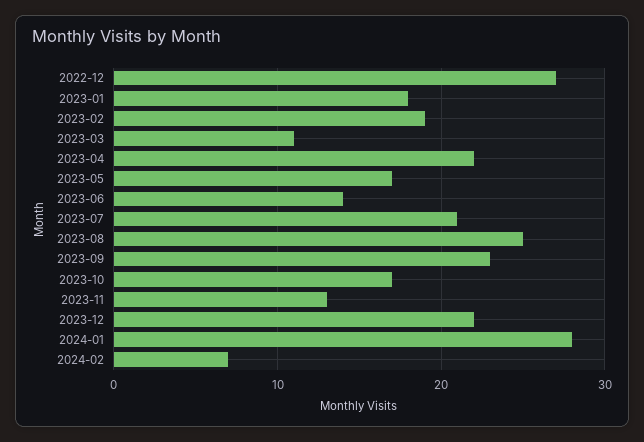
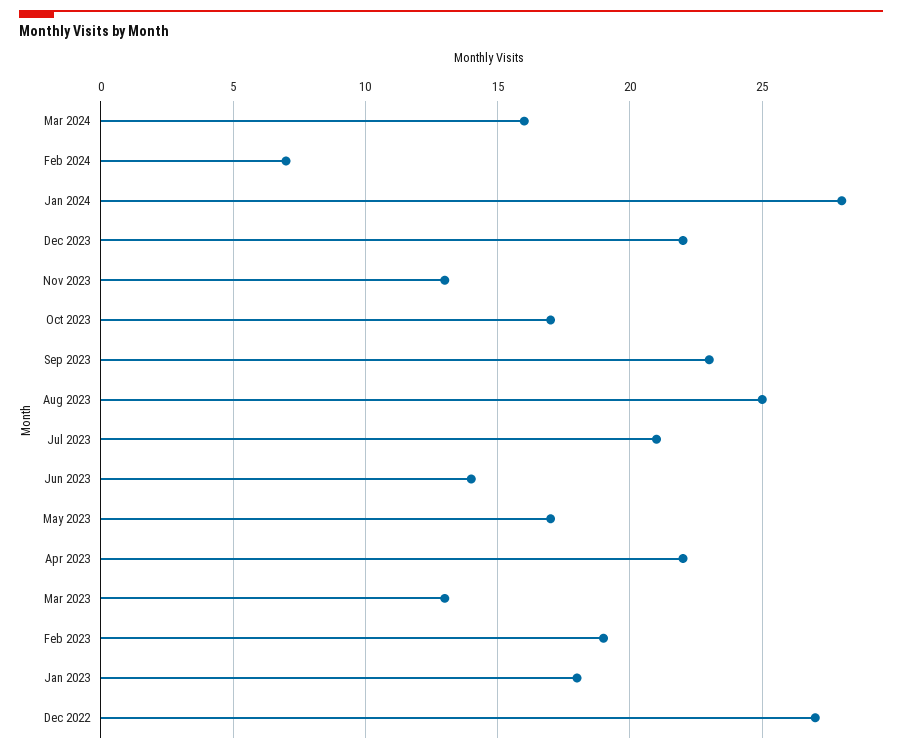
2023-03: 11 -> 13
Mar 2024: none -> 16

